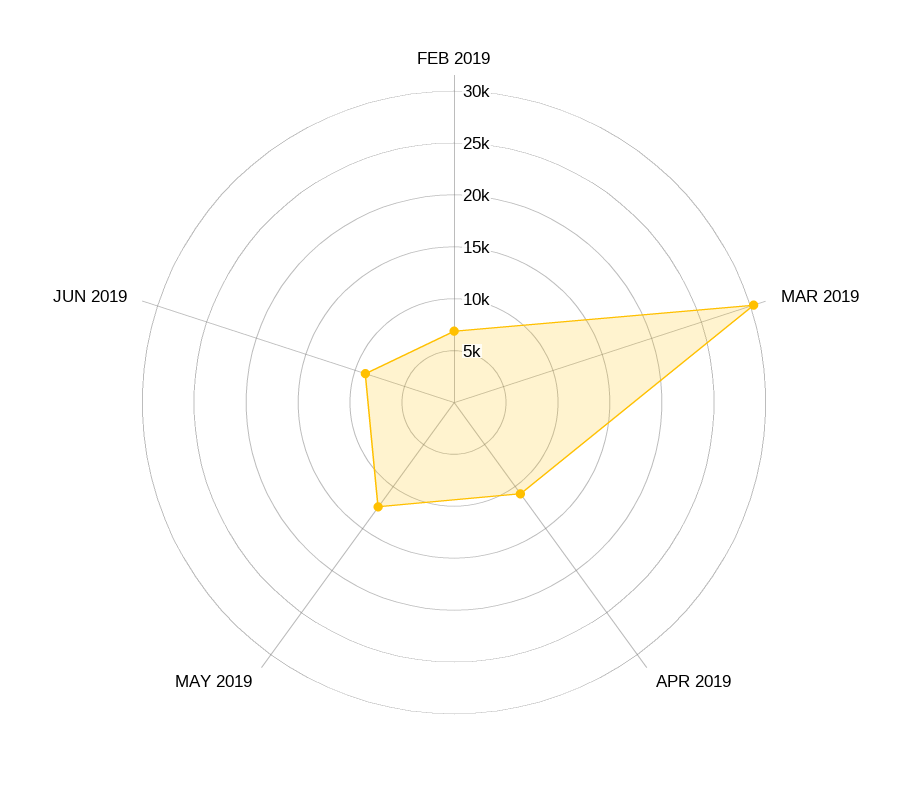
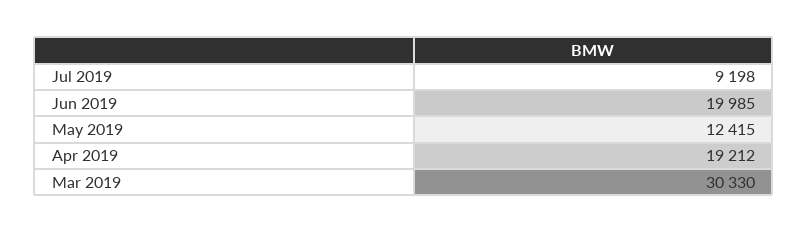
FEB 2019: 7000 -> none
APR 2019: 11000 -> 19212
JUN 2019: 9000 -> 19985
Jul 2019: none -> 9198

